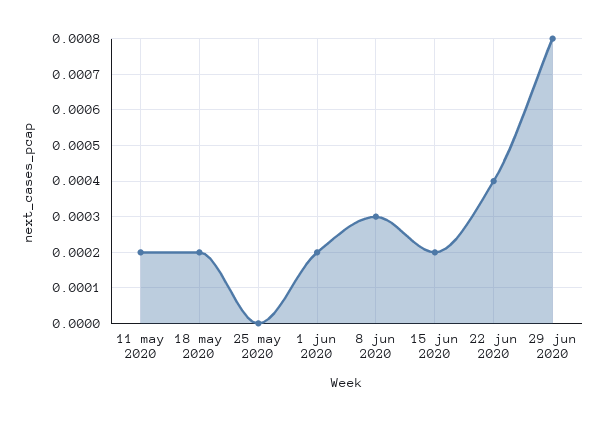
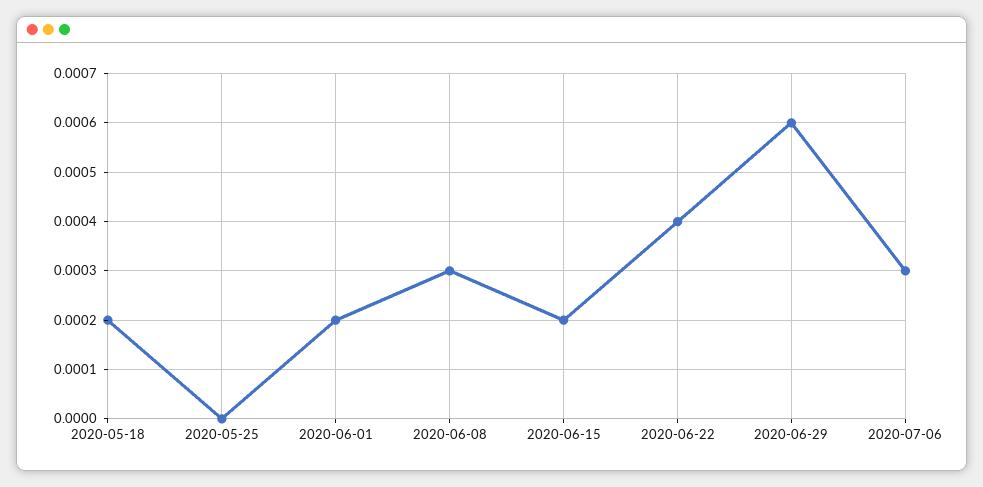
11 may 2020: 0.0002 -> none
29 jun 2020: 0.0008 -> 0.0006
2020-07-06: none -> 0.0003

